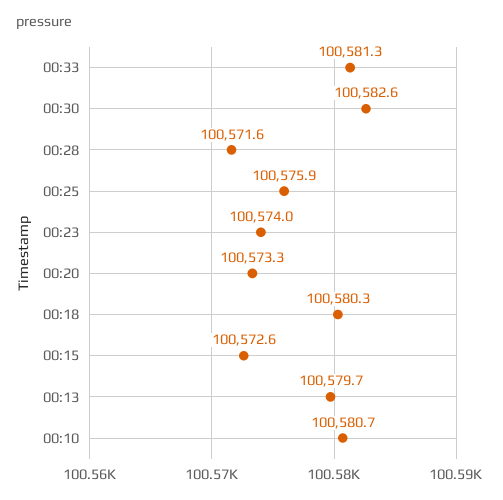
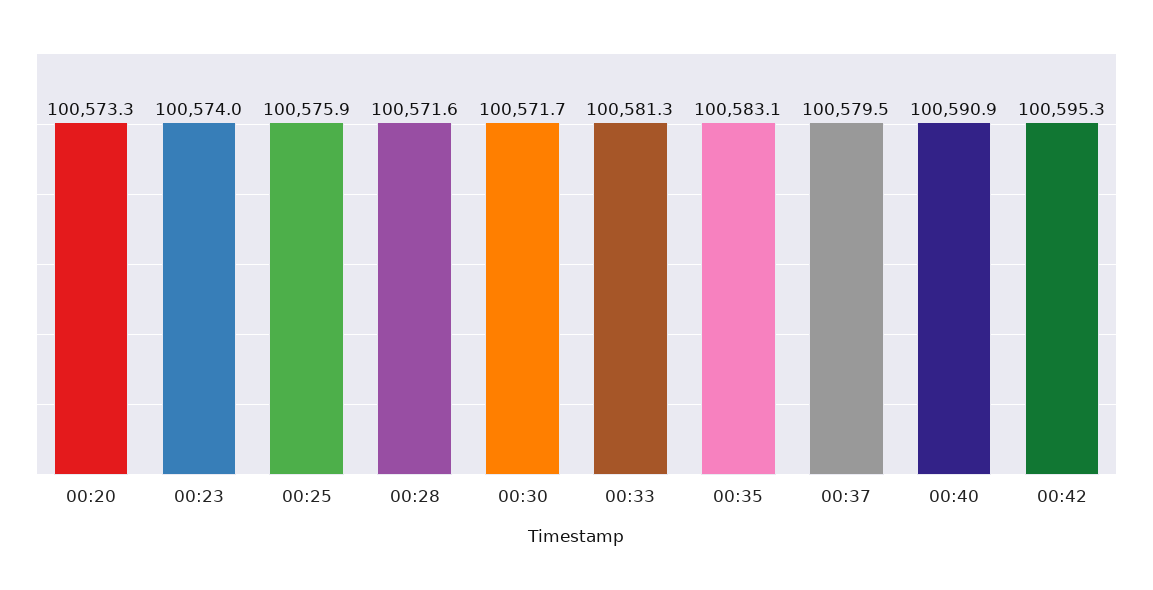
00:30: 100582.6 -> 100571.7
00:18: 100580.3 -> none
00:15: 100572.6 -> none
00:13: 100579.7 -> none
00:10: 100580.7 -> none
00:35: none -> 100583.1
00:37: none -> 100579.5
00:40: none -> 100590.9
00:42: none -> 100595.3

